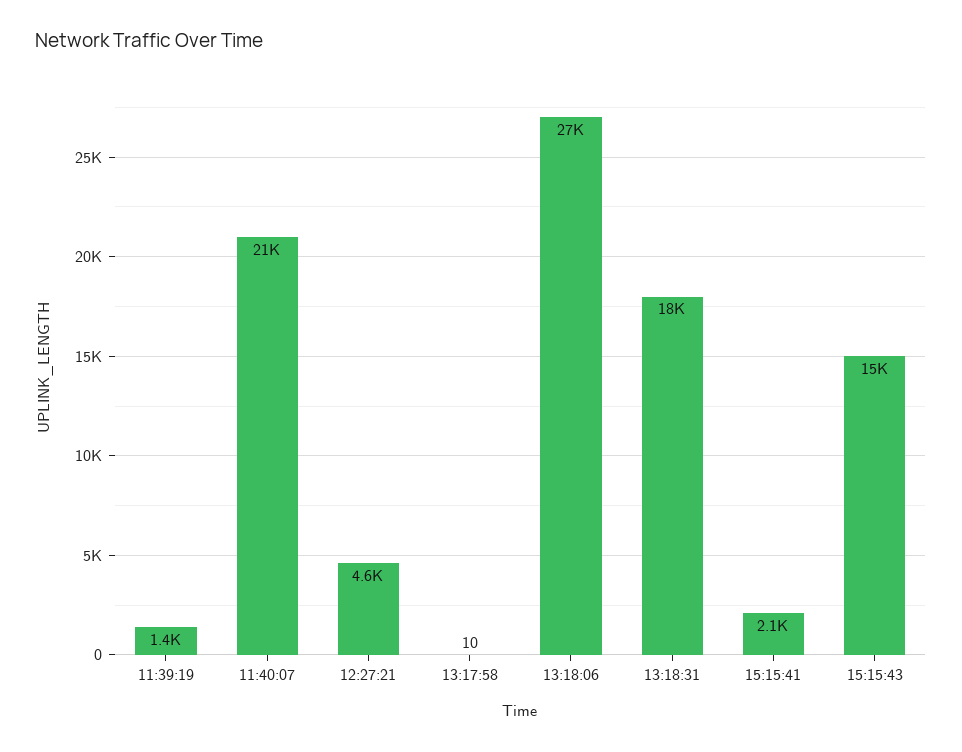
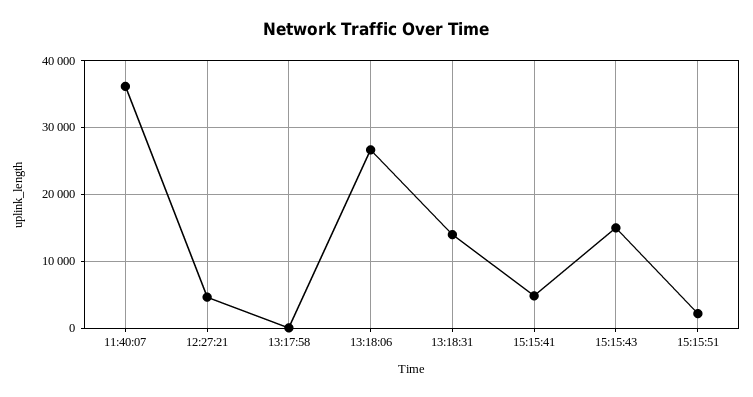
11:39:19: 1400 -> none
11:40:07: 21000 -> 36000
13:18:31: 18000 -> 14000
15:15:41: 2100 -> 5000
15:15:51: none -> 2000

